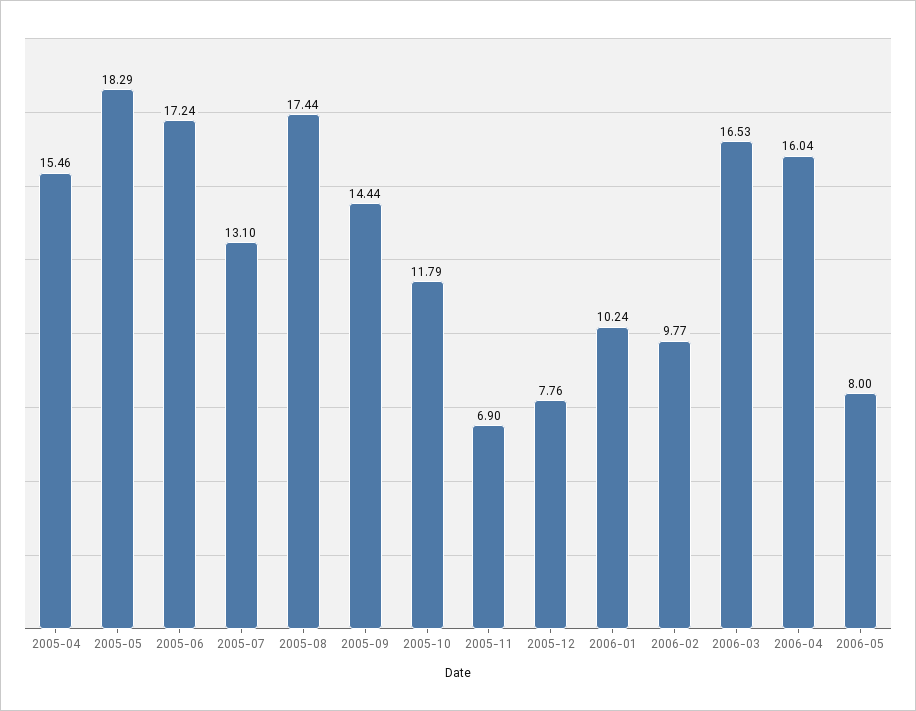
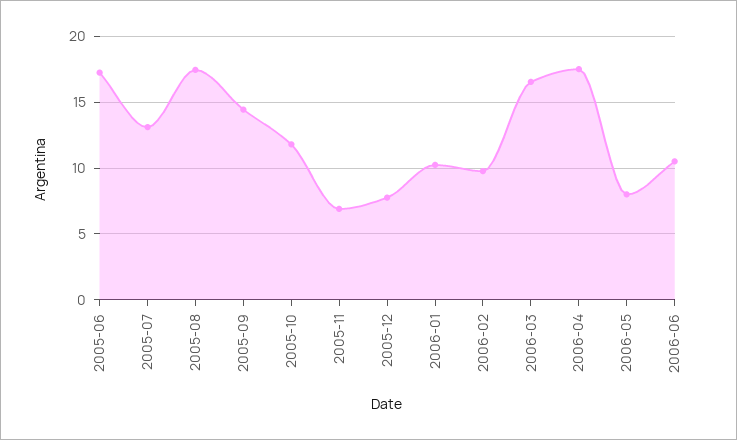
2005-04: 15.46 -> none
2005-05: 18.29 -> none
2006-04: 16.04 -> 17.5
2006-06: none -> 10.5

